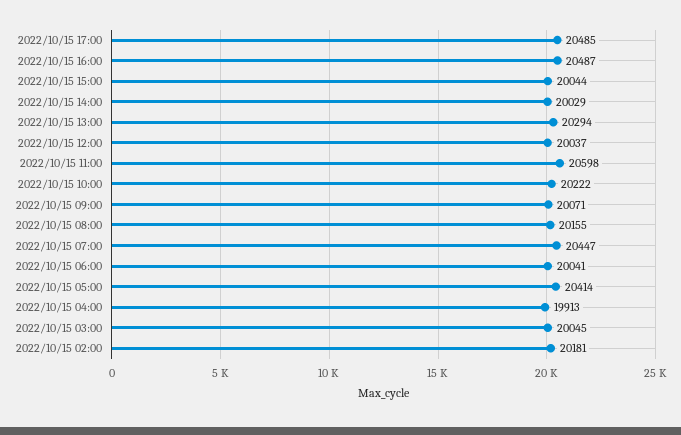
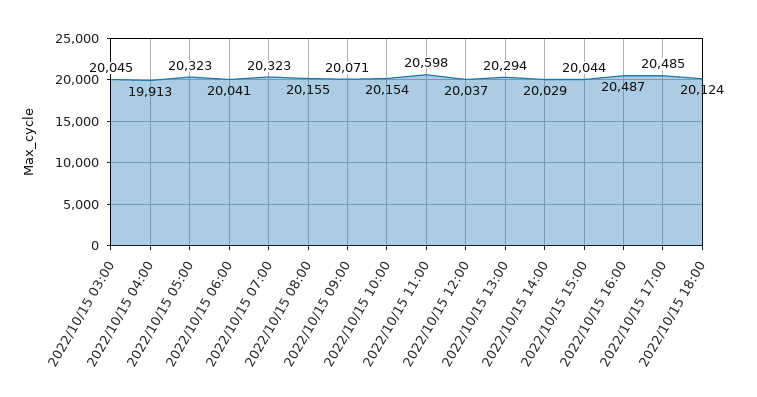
2022/10/15 10:00: 20222 -> 20154
2022/10/15 07:00: 20447 -> 20323
2022/10/15 05:00: 20414 -> 20323
2022/10/15 02:00: 20181 -> none
2022/10/15 18:00: none -> 20124

